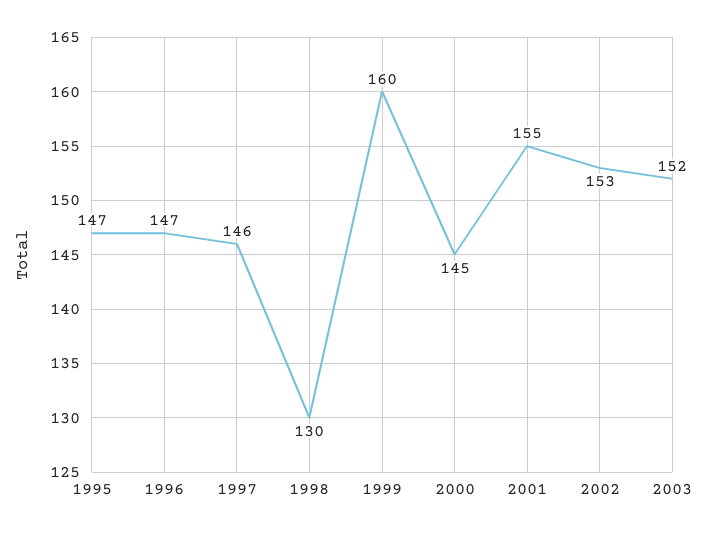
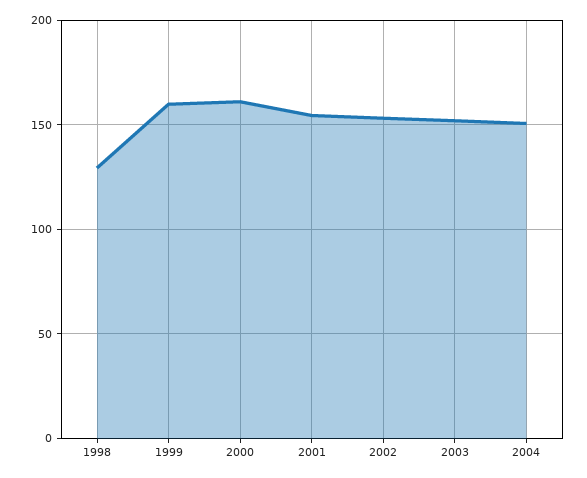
1995: 147 -> none
1996: 147 -> none
1997: 146 -> none
2000: 145 -> 160
2004: none -> 150

